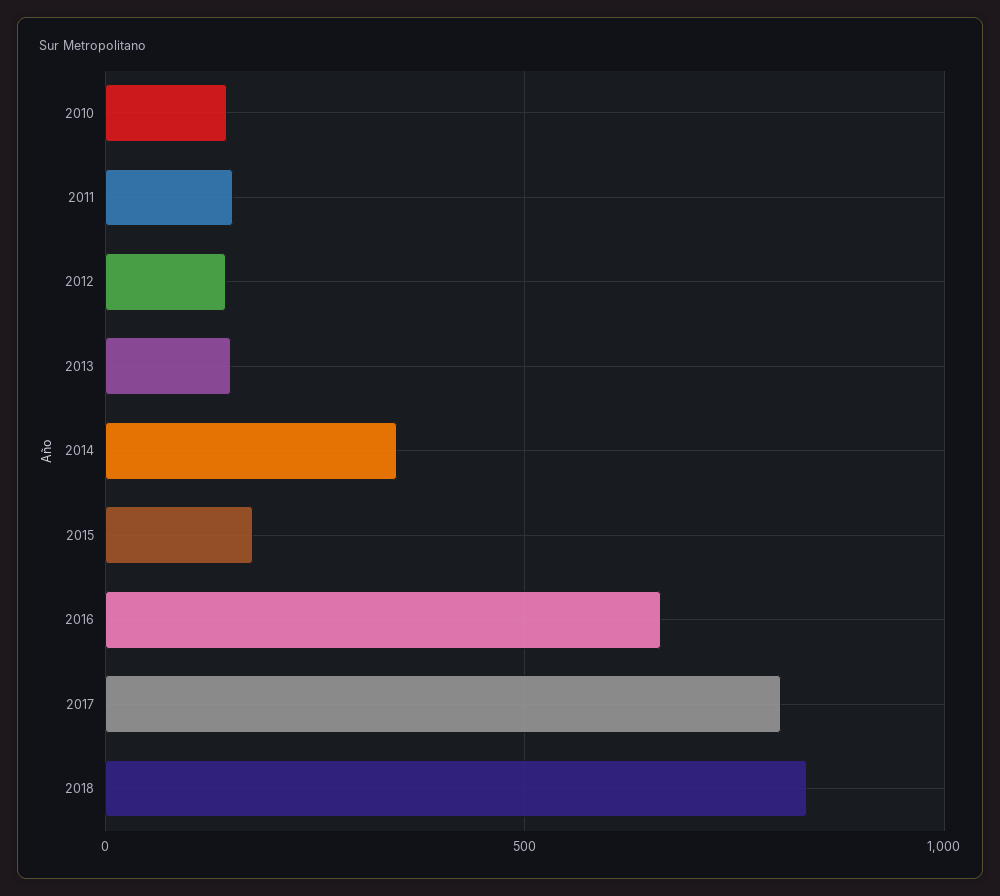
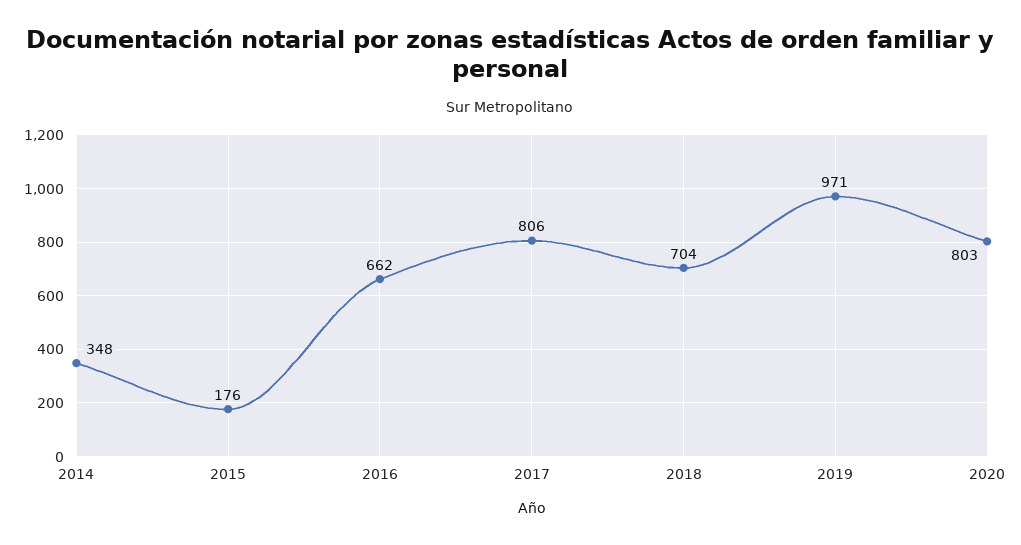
2010: 150 -> none
2011: 150 -> none
2012: 150 -> none
2013: 150 -> none
2018: 850 -> 704
2019: none -> 971
2020: none -> 803

